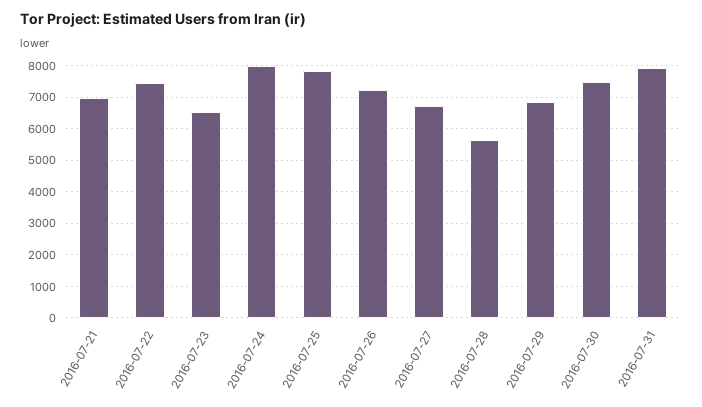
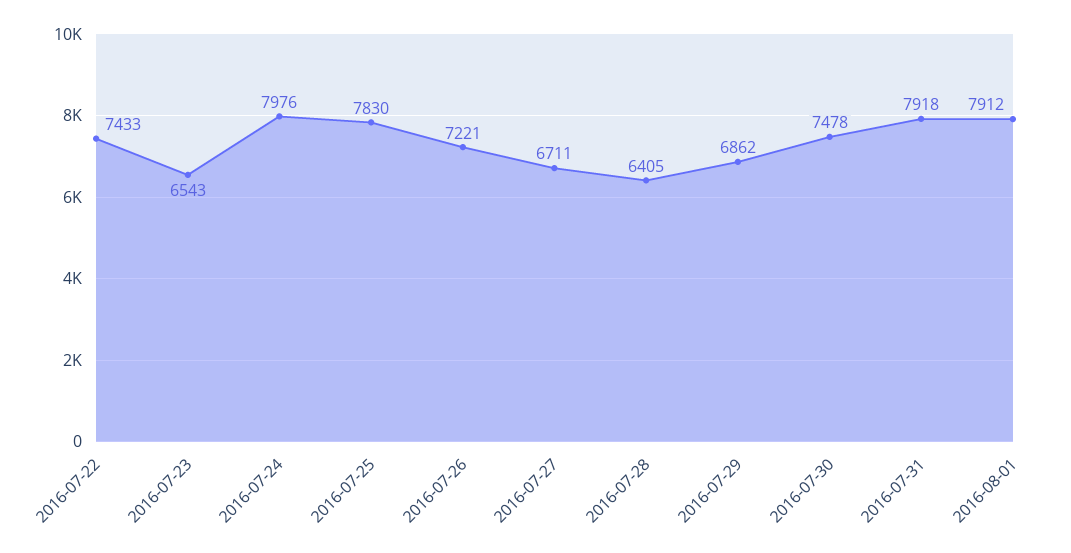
2016-07-21: 7000 -> none
2016-07-28: 5600 -> 6405
2016-08-01: none -> 7912

